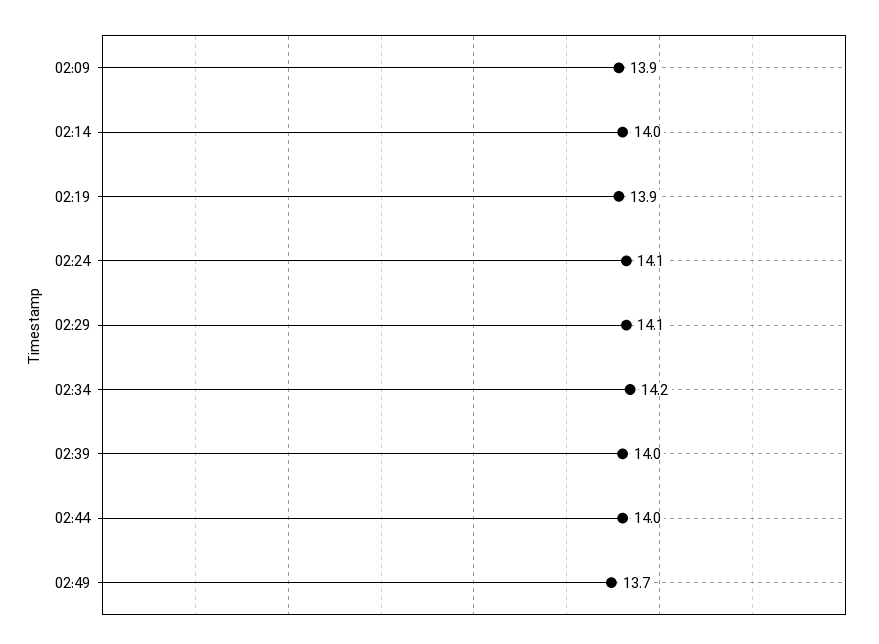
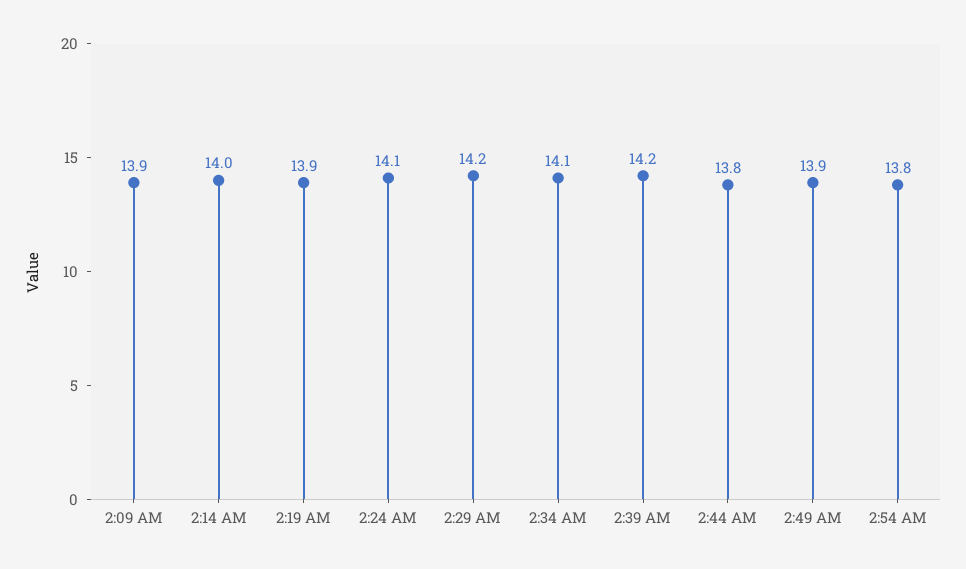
02:29: 14.1 -> 14.2
02:34: 14.2 -> 14.1
02:39: 14 -> 14.2
02:44: 14 -> 13.8
02:49: 13.7 -> 13.9
2:54 AM: none -> 13.8

